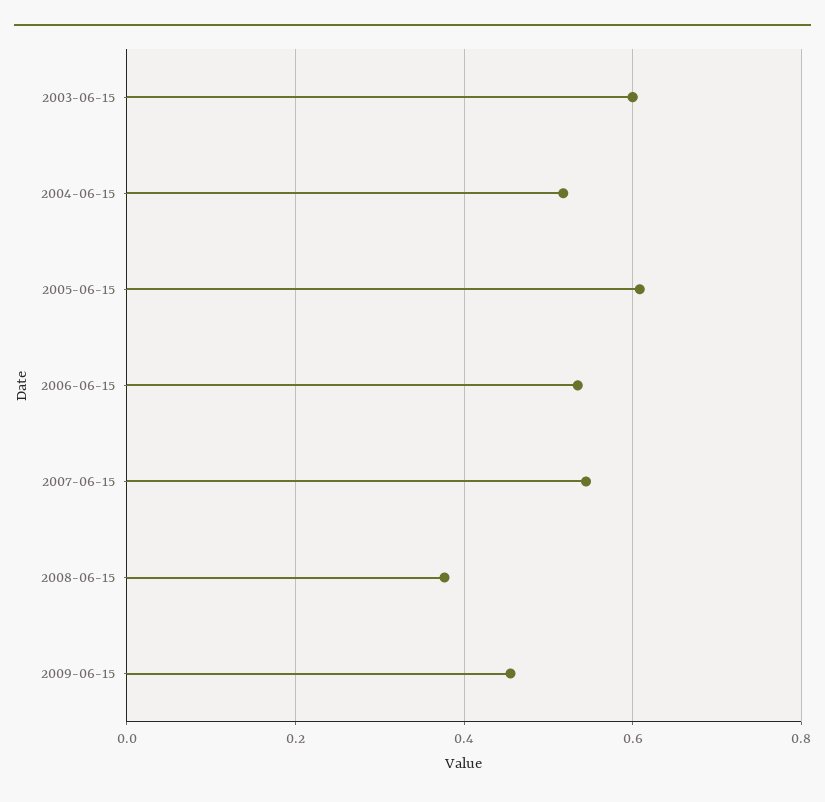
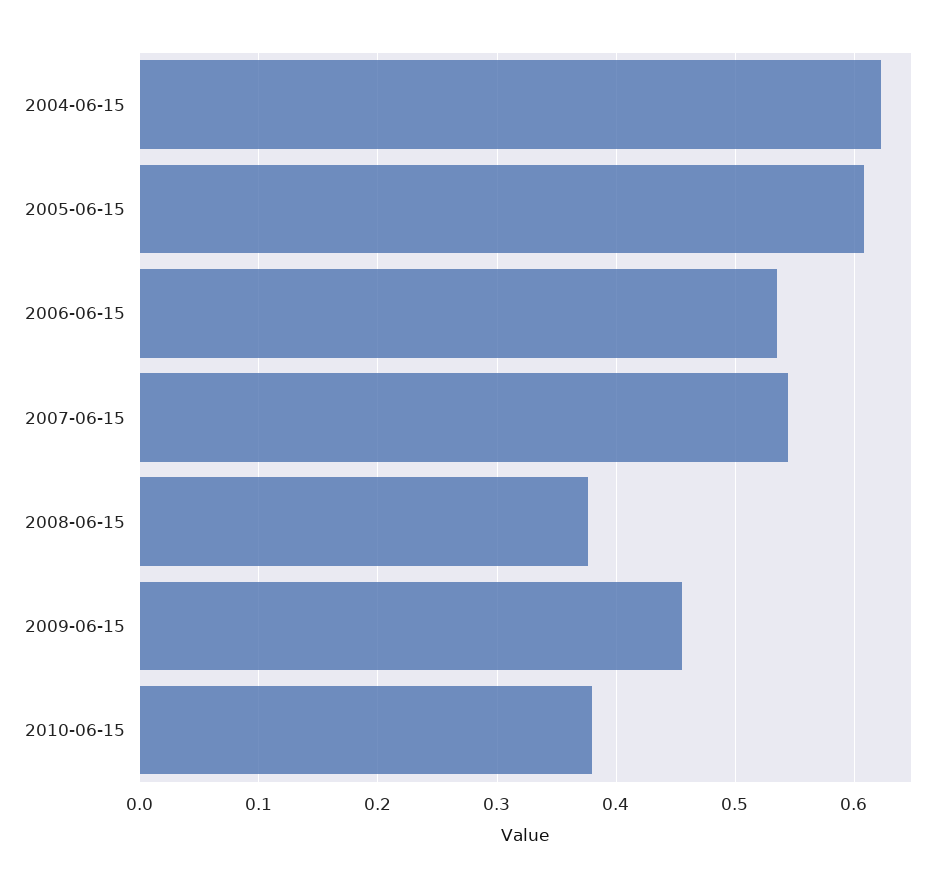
2003-06-15: 0.6 -> none
2004-06-15: 0.52 -> 0.62
2010-06-15: none -> 0.38

